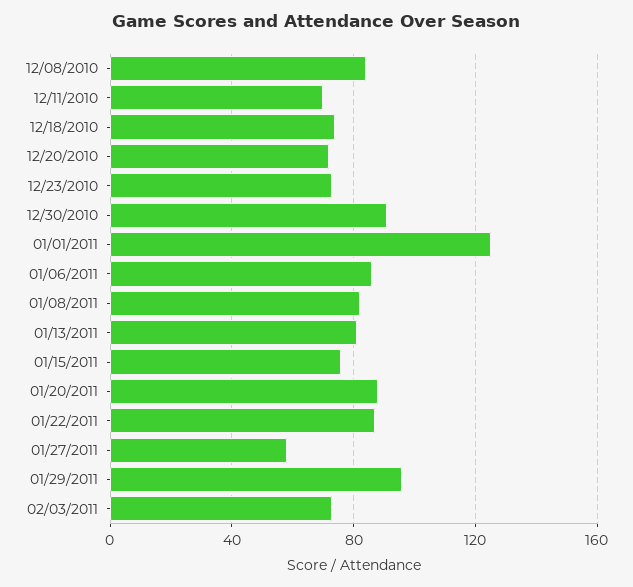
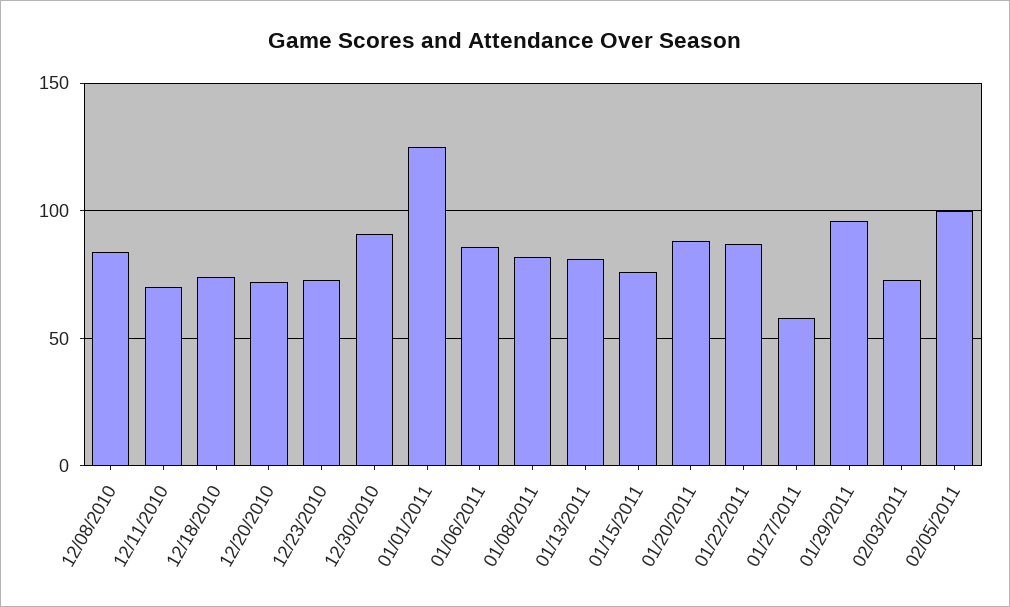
02/05/2011: none -> 100

